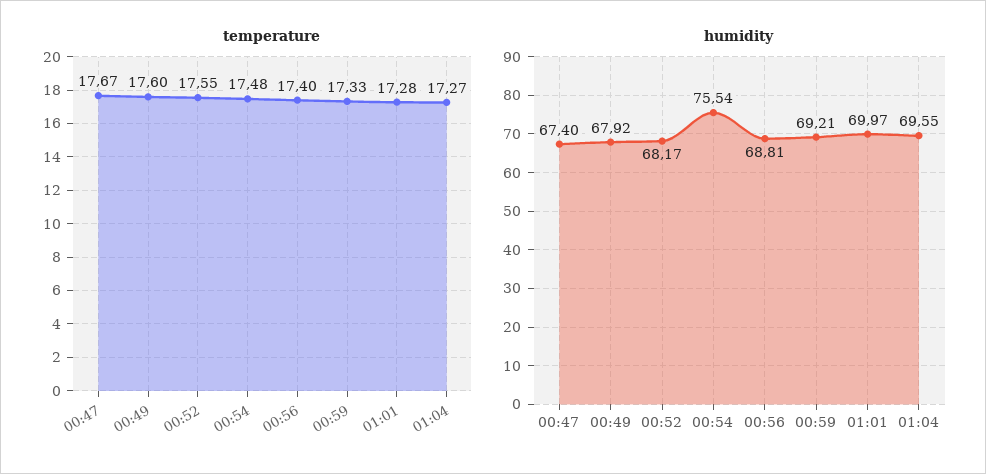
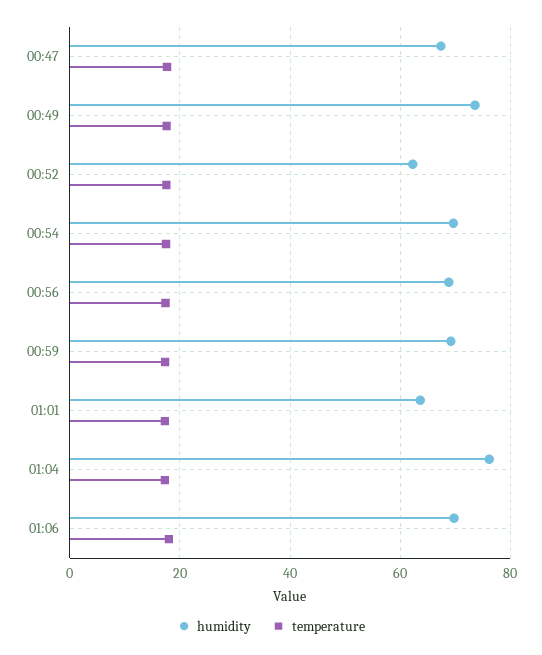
humidity, 00:49: 67.92 -> 74
humidity, 00:52: 68.17 -> 62
humidity, 00:54: 75.54 -> 70
humidity, 01:01: 69.97 -> 64
humidity, 01:04: 69.55 -> 76
humidity, 01:06: none -> 70
temperature, 01:06: none -> 18

